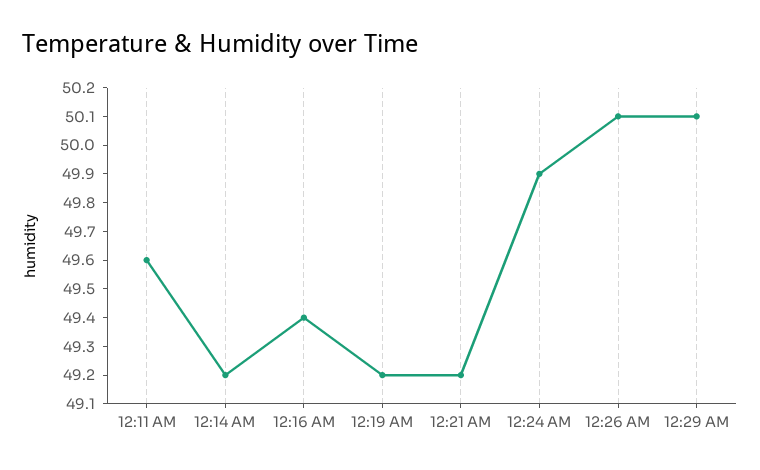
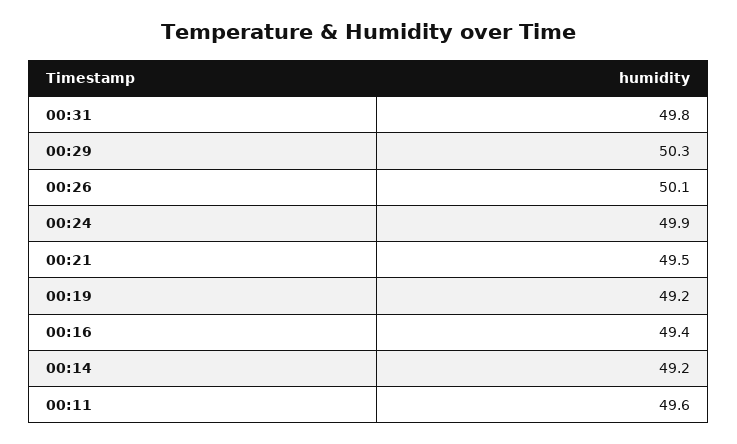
12:21 AM: 49.2 -> 49.5
12:29 AM: 50.1 -> 50.3
00:31: none -> 49.8

